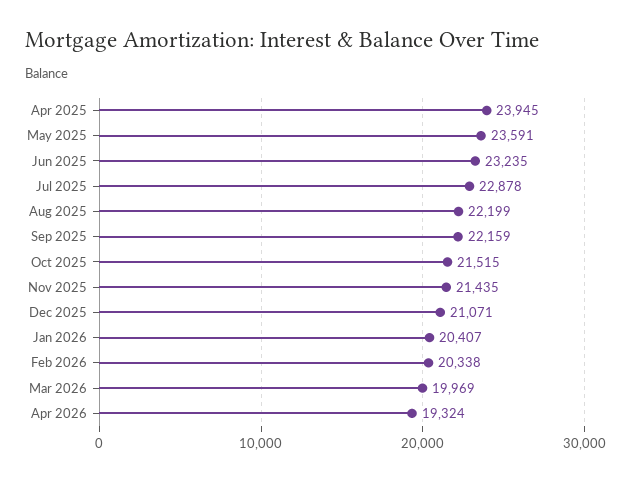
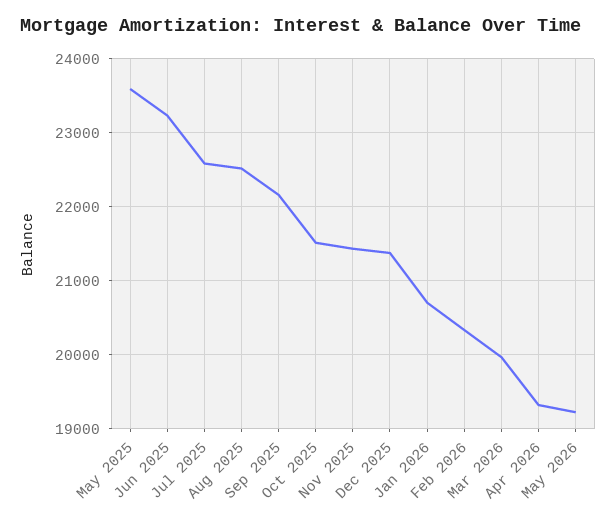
Apr 2025: 23945 -> none
Jul 2025: 22878 -> 22600
Aug 2025: 22199 -> 22500
Dec 2025: 21071 -> 21400
Jan 2026: 20407 -> 20700
May 2026: none -> 19200

